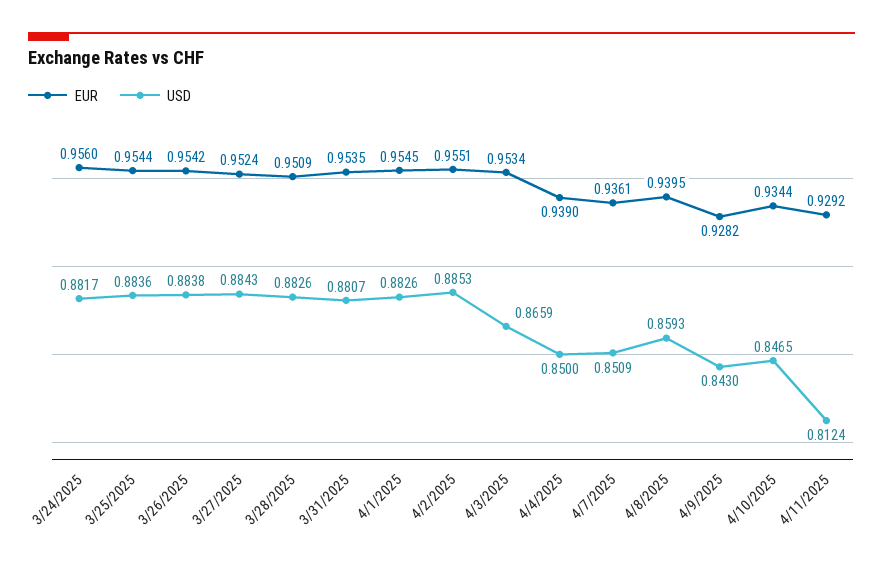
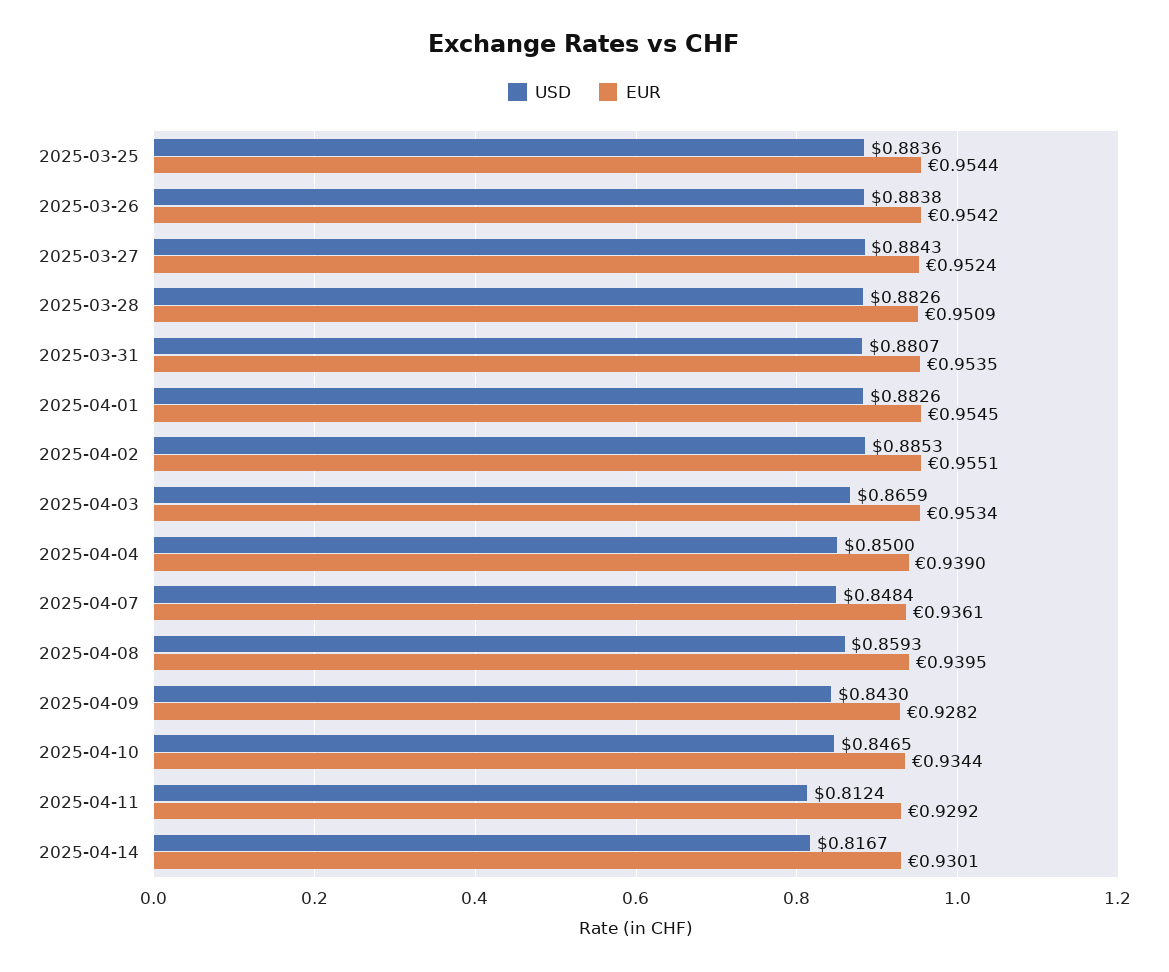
EUR, 3/24/2025: 0.956 -> none
USD, 3/24/2025: 0.8817 -> none
USD, 4/7/2025: 0.8509 -> 0.8484
USD, 2025-04-14: none -> 0.8167
EUR, 2025-04-14: none -> 0.9301

